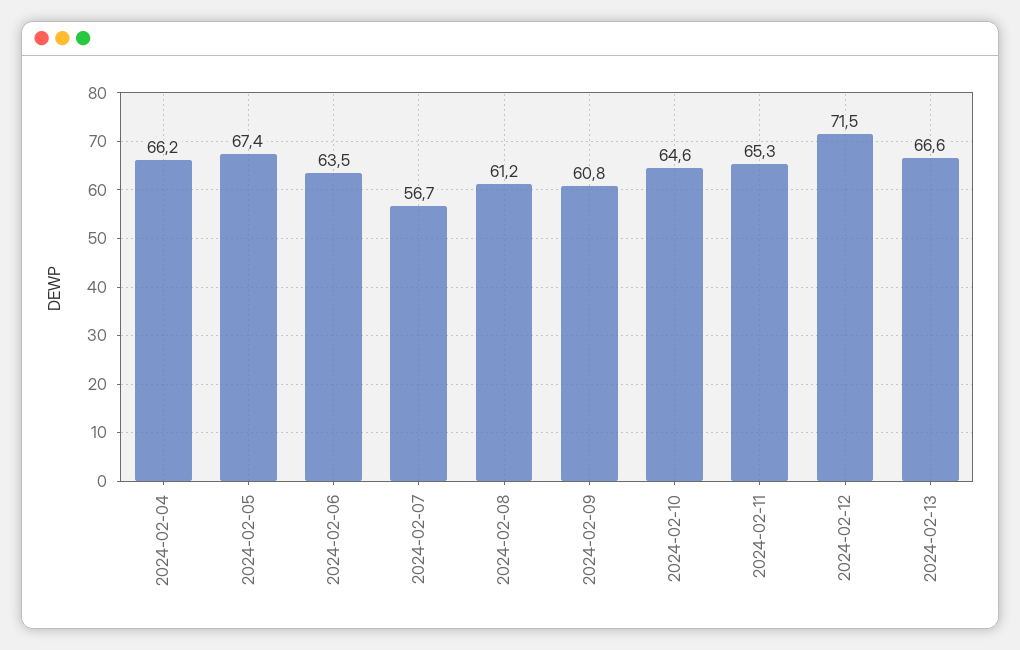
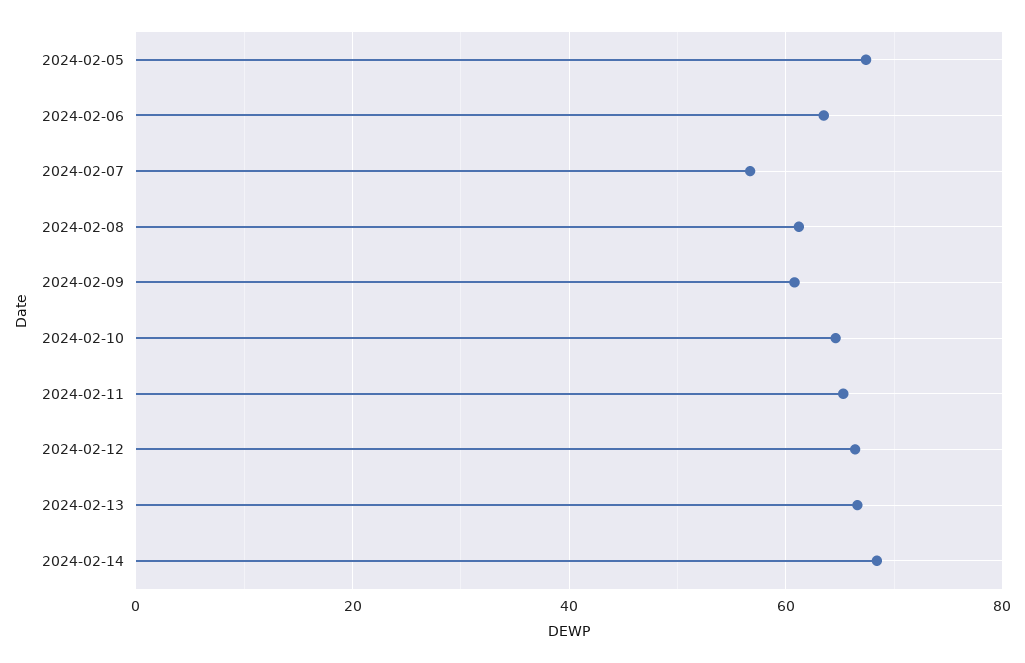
2024-02-04: 66.2 -> none
2024-02-12: 71.5 -> 66
2024-02-14: none -> 68

